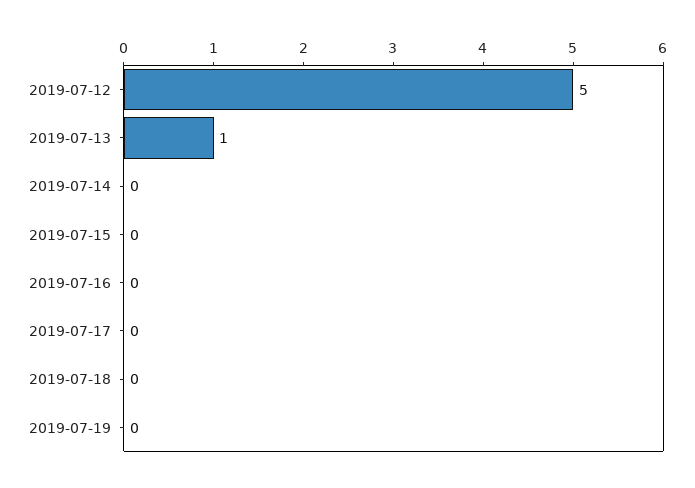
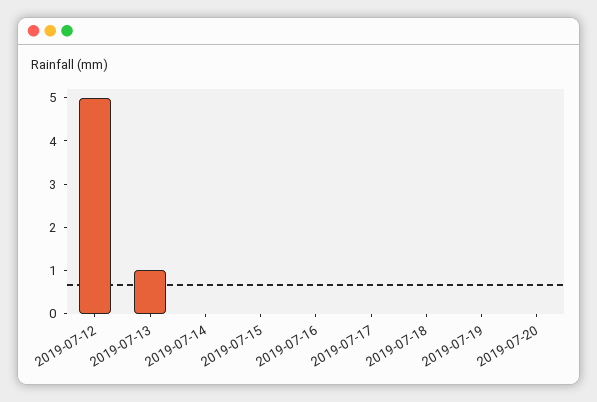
2019-07-20: none -> 0

